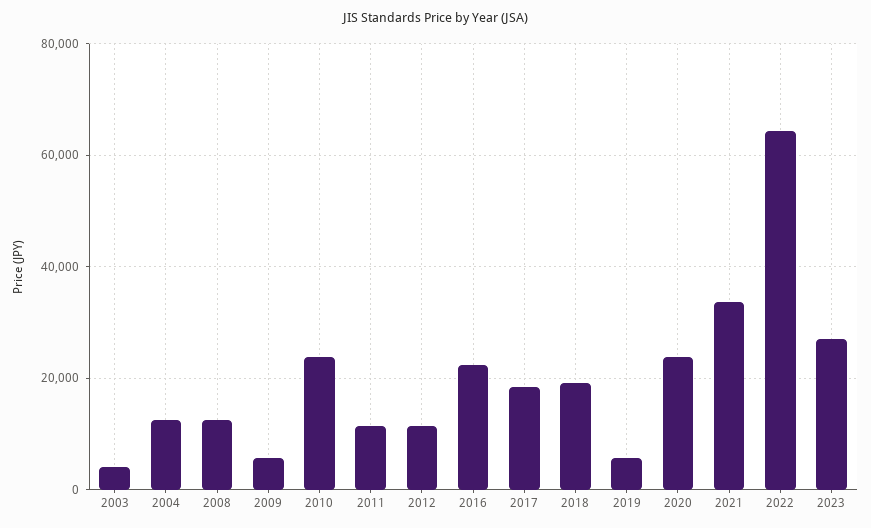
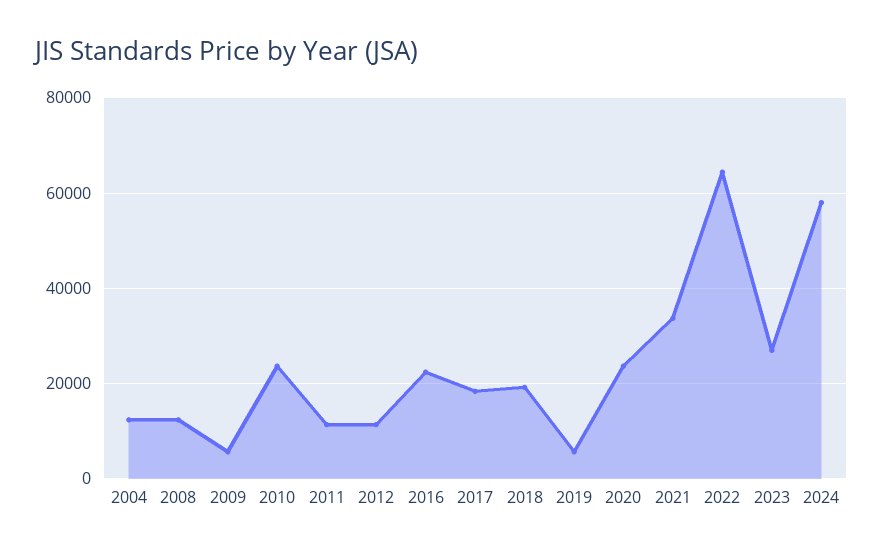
2003: 4000 -> none
2024: none -> 58000

